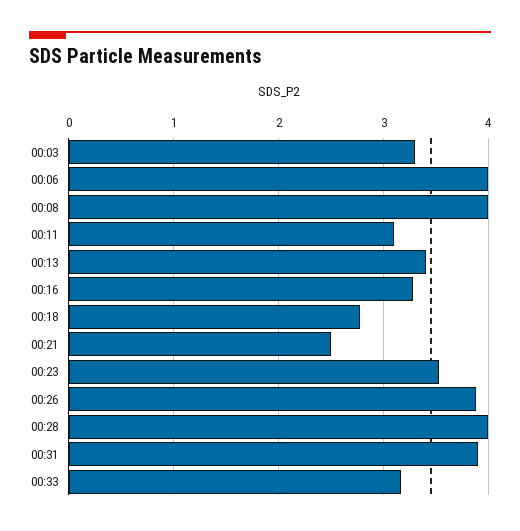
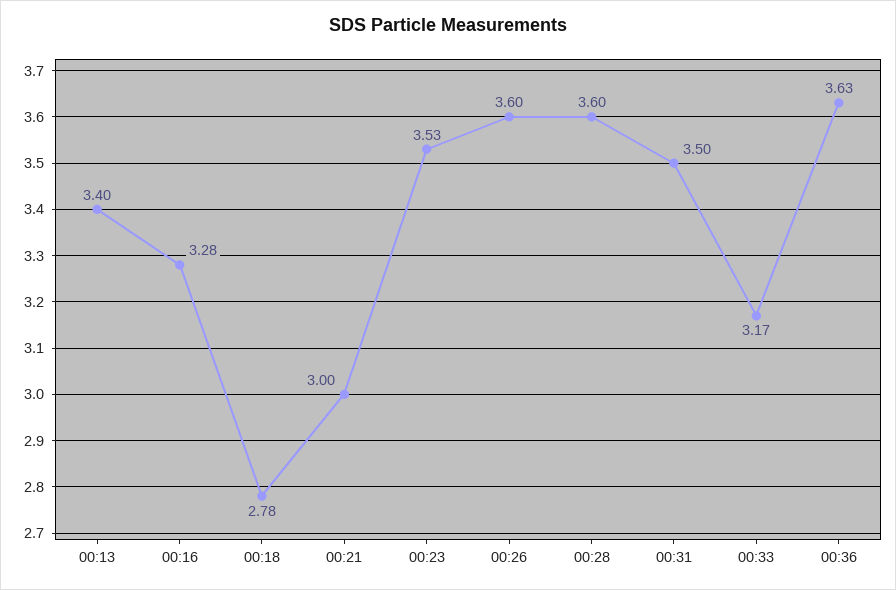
00:03: 3.3 -> none
00:06: 4 -> none
00:08: 4 -> none
00:11: 3.1 -> none
00:21: 2.5 -> 3
00:26: 3.9 -> 3.6
00:28: 4 -> 3.6
00:31: 3.9 -> 3.5
00:36: none -> 3.63

